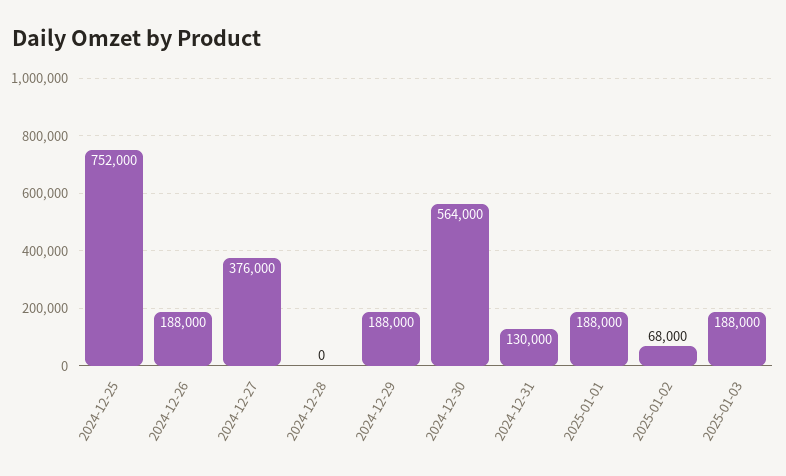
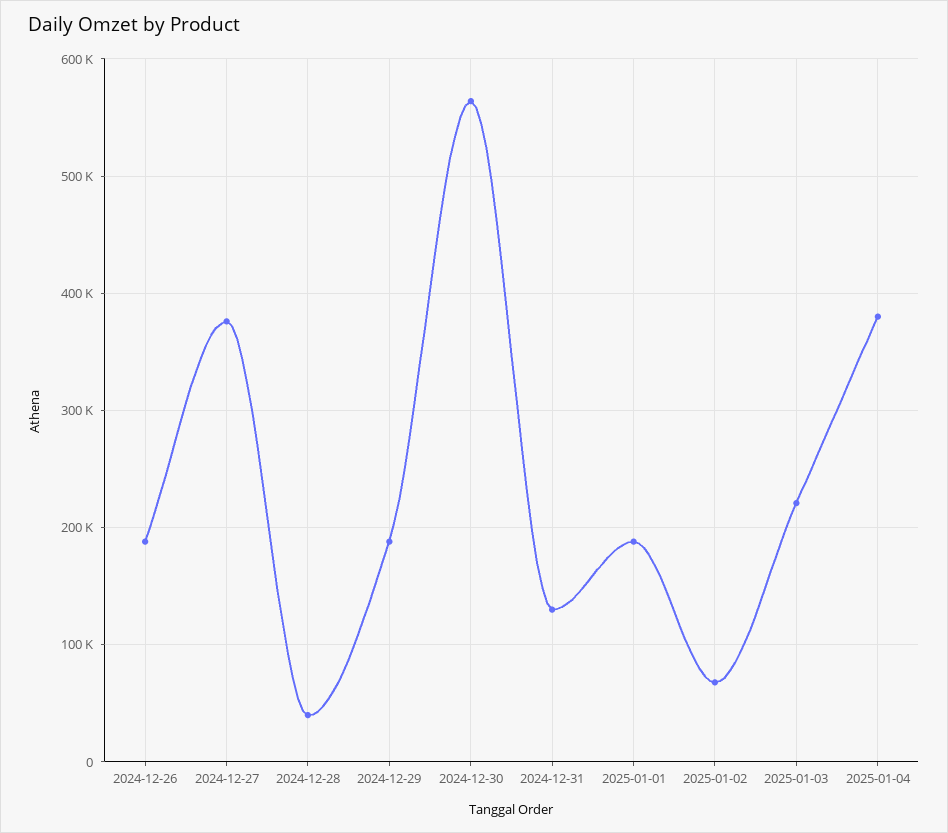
2024-12-25: 752000 -> none
2024-12-28: 0 -> 40000
2025-01-03: 188000 -> 220000
2025-01-04: none -> 380000

